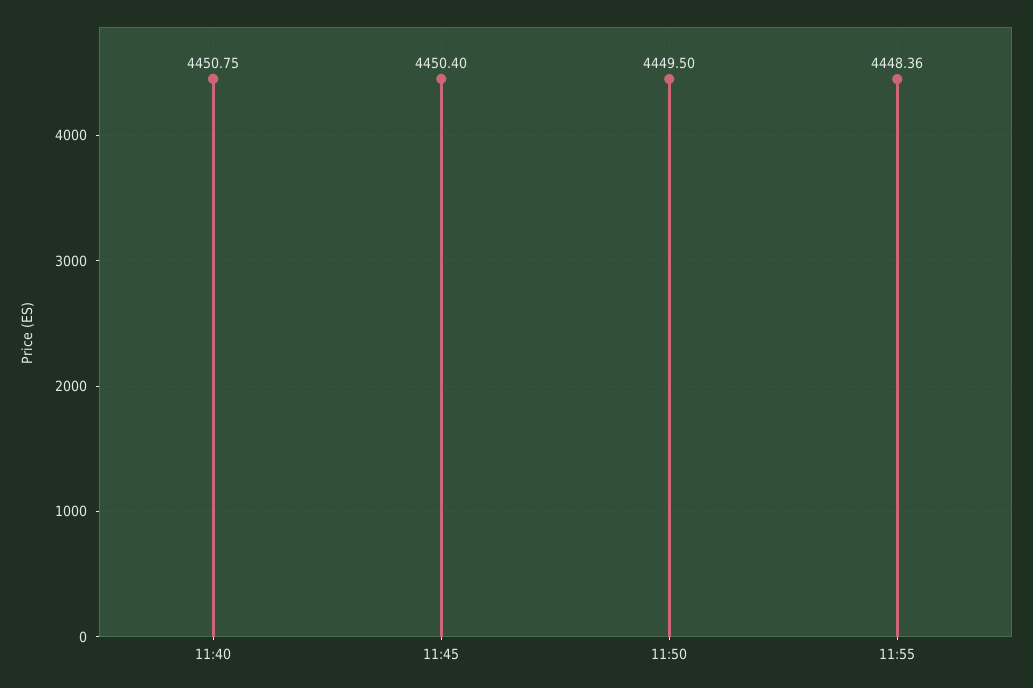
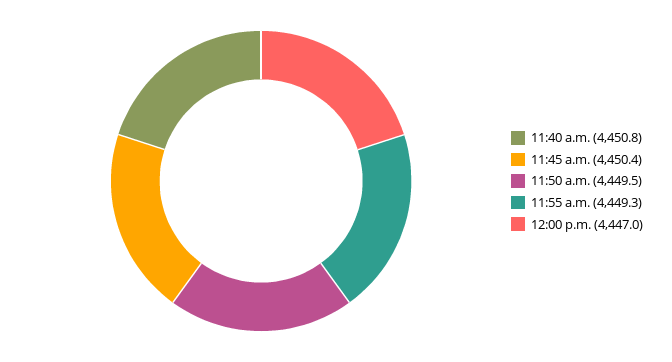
11:55: 4448.36 -> 4449.3
12:00 p.m.: none -> 4447

